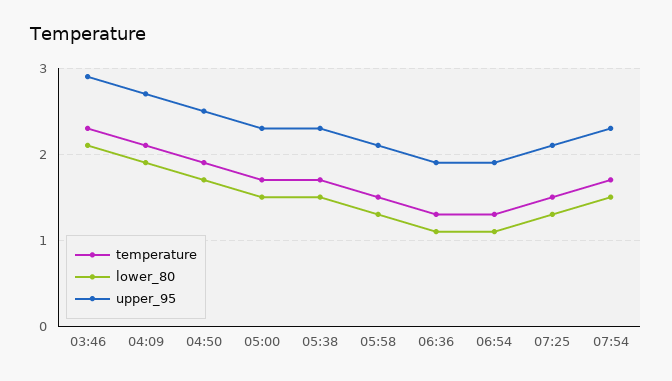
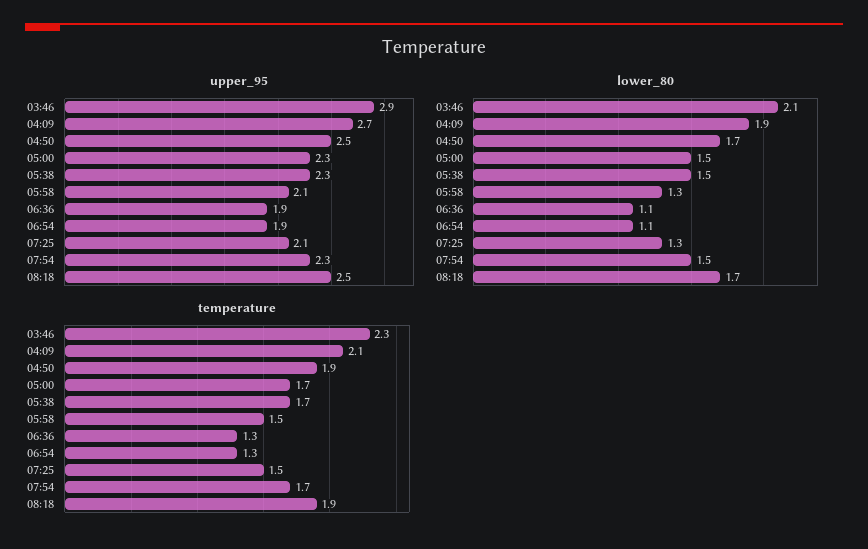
upper_95, 08:18: none -> 2.5
lower_80, 08:18: none -> 1.7
temperature, 08:18: none -> 1.9

